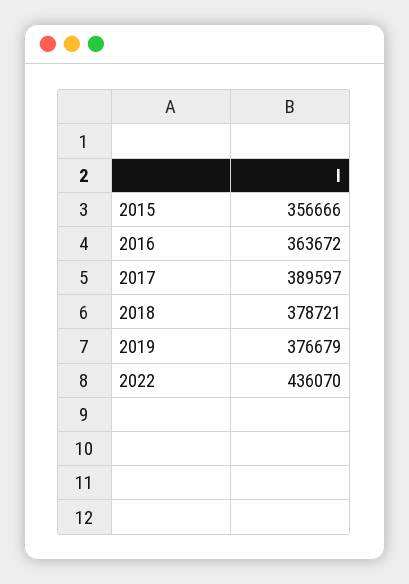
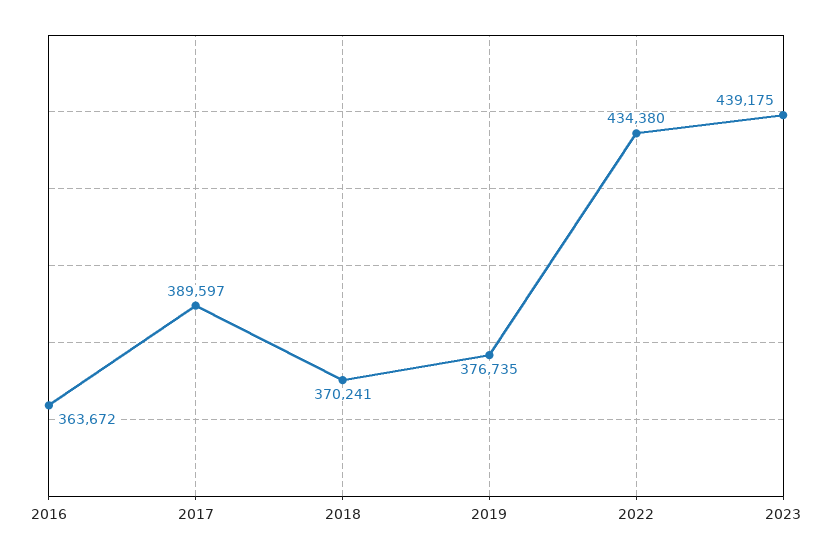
2015: 356666 -> none
2018: 378721 -> 370241
2019: 376679 -> 376735
2022: 436070 -> 434380
2023: none -> 439175

